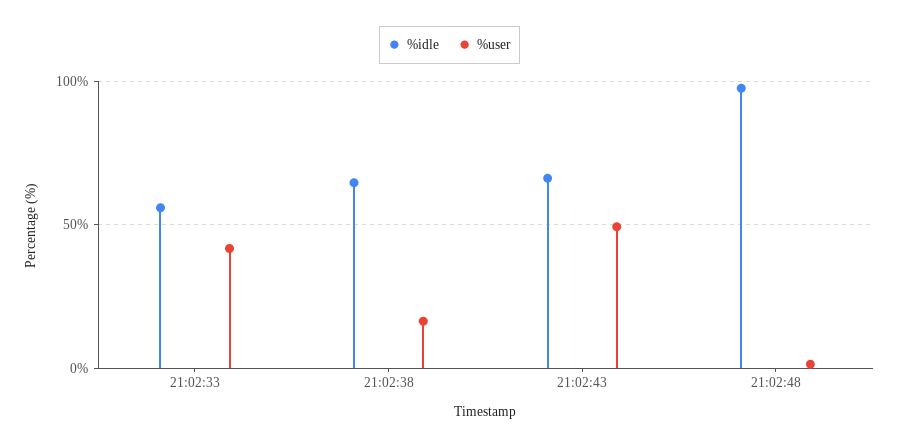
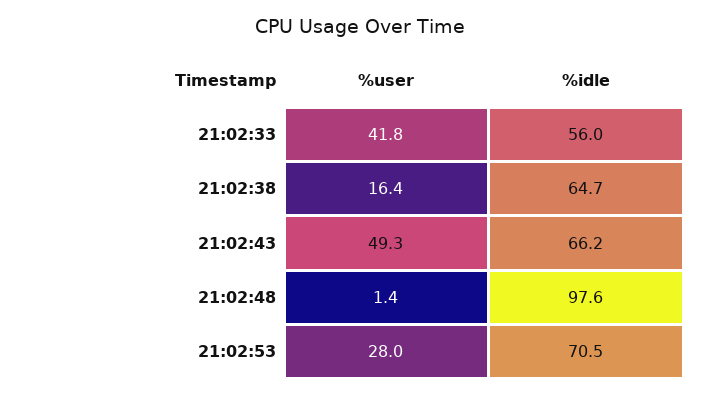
%user, 21:02:53: none -> 28
%idle, 21:02:53: none -> 70.5

